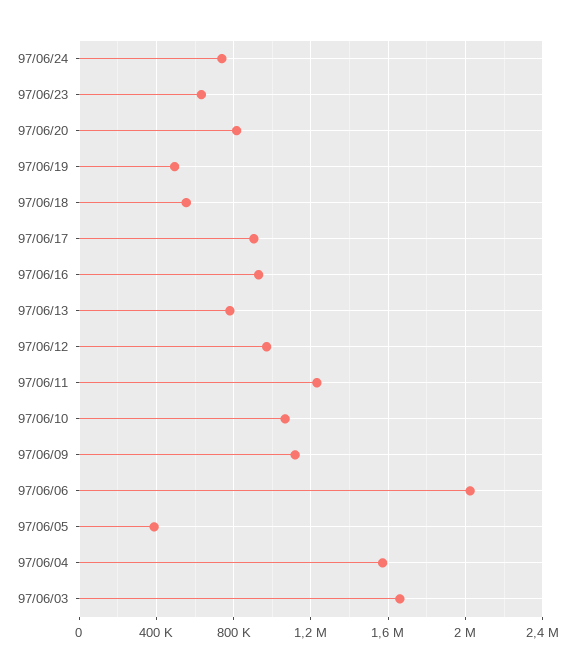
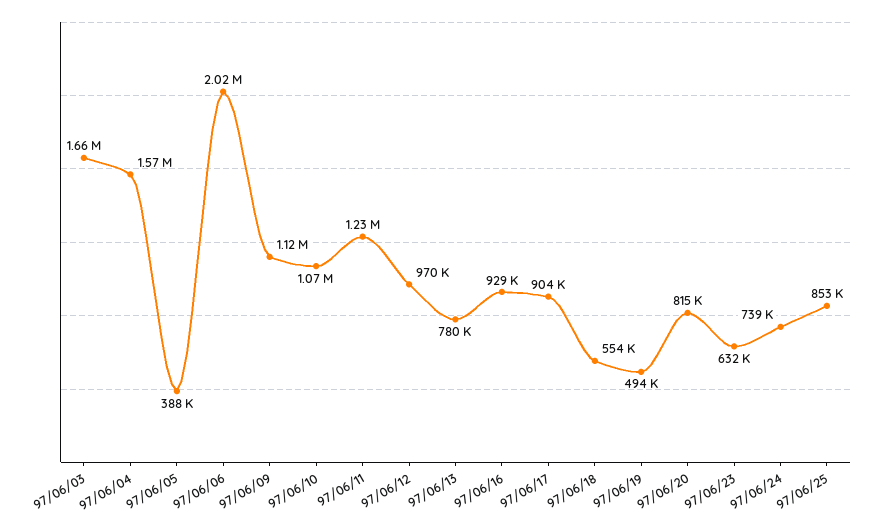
97/06/25: none -> 853000

